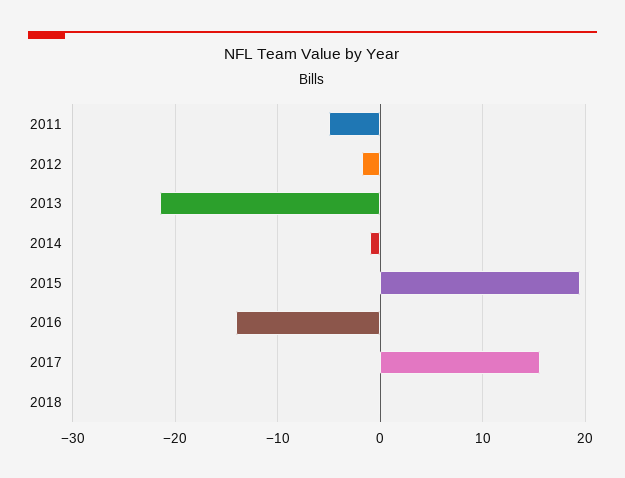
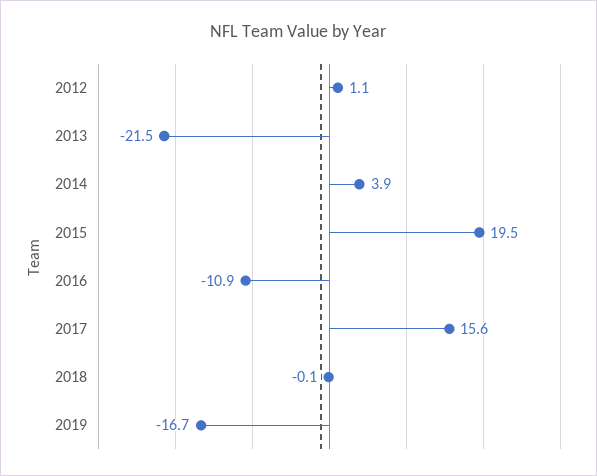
2011: -5 -> none
2012: -2 -> 1.1
2014: -1 -> 3.9
2016: -14 -> -10.9
2019: none -> -16.7

